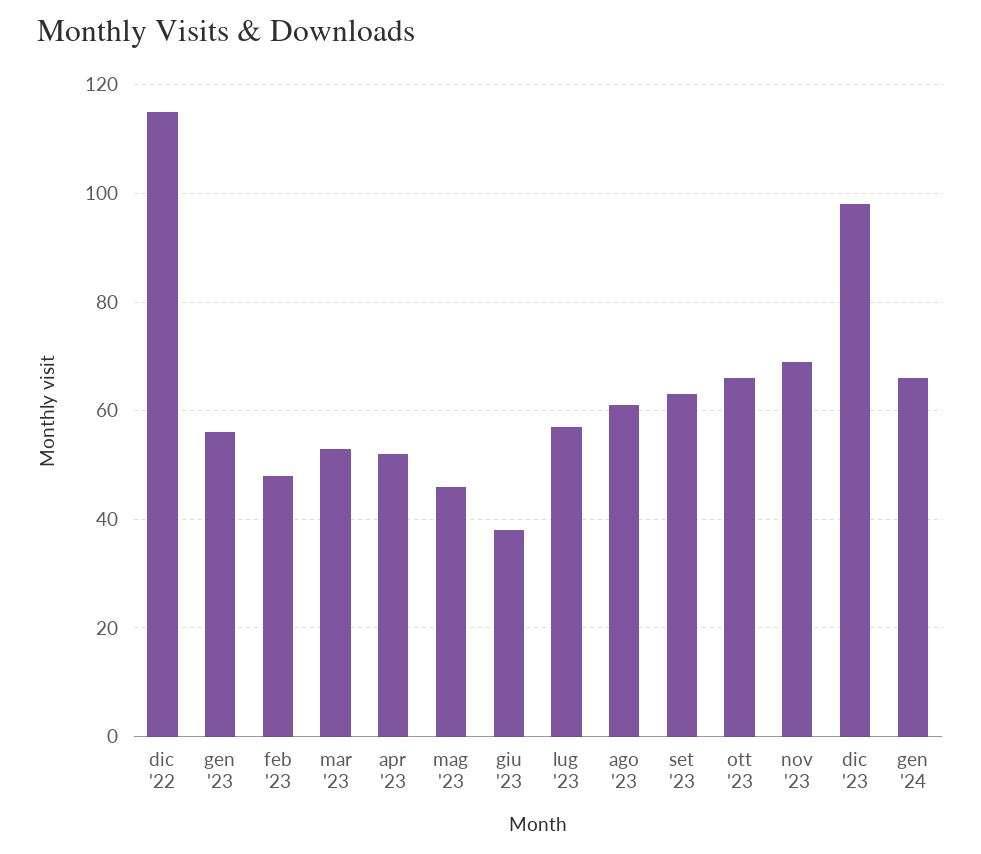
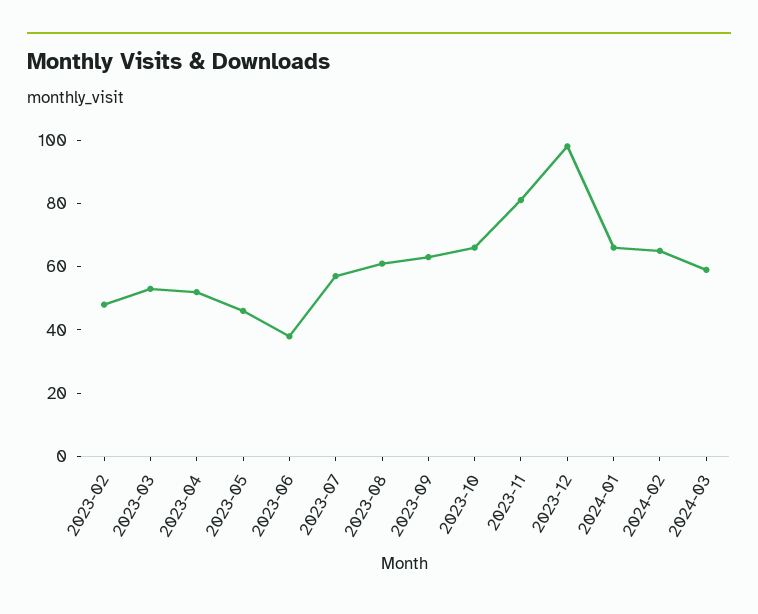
dic '22: 115 -> none
gen '23: 55 -> none
nov '23: 70 -> 80
2024-02: none -> 65
2024-03: none -> 60

